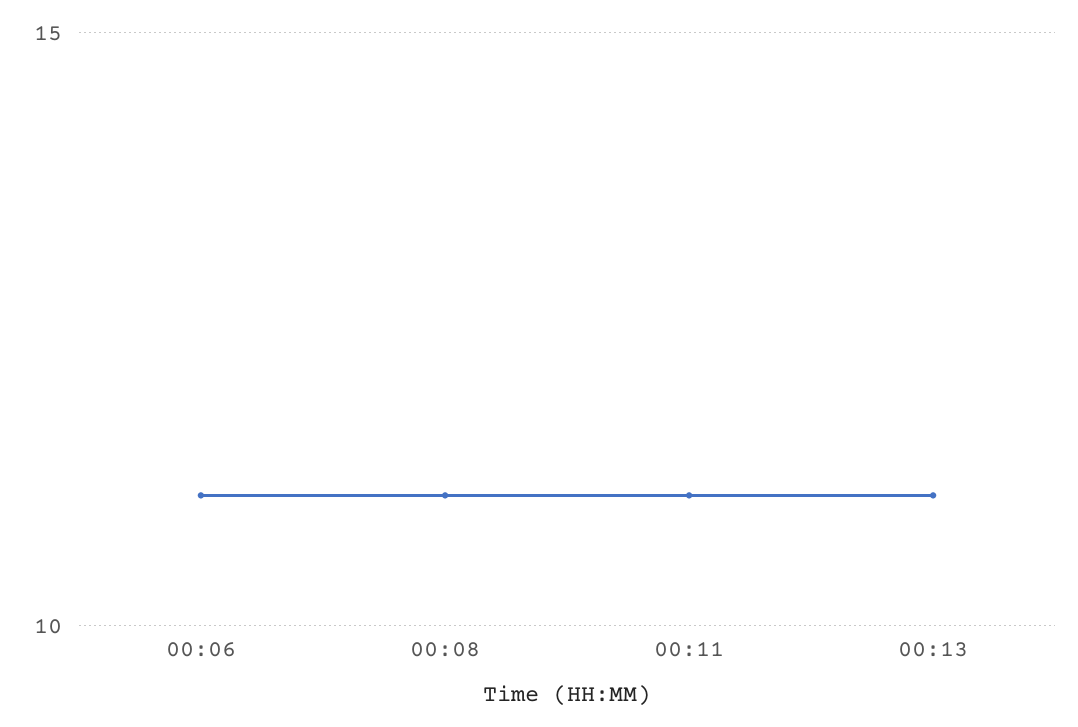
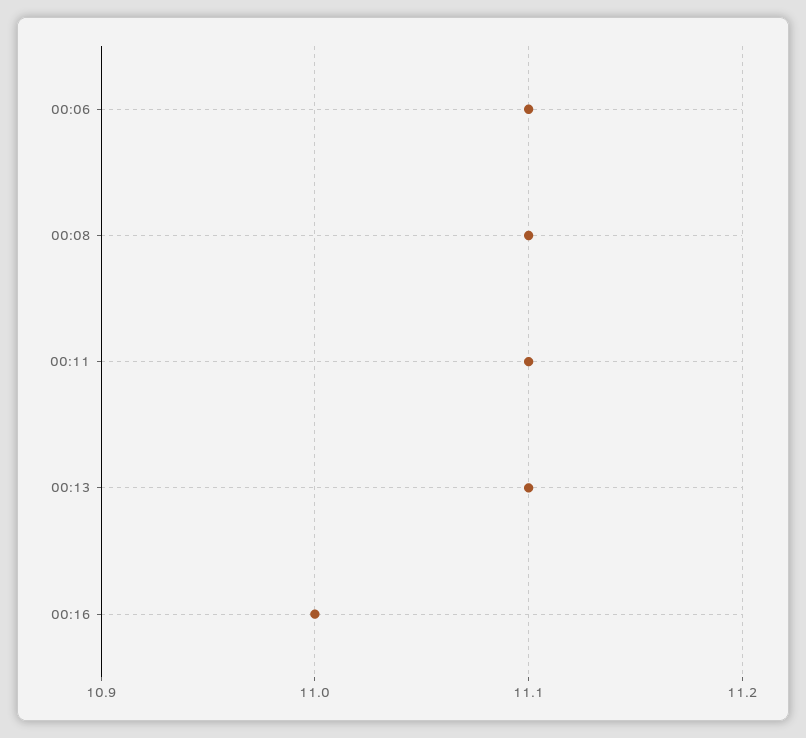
00:16: none -> 11

